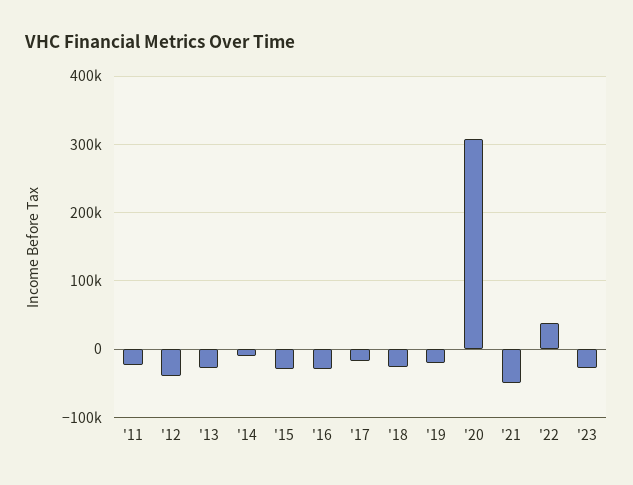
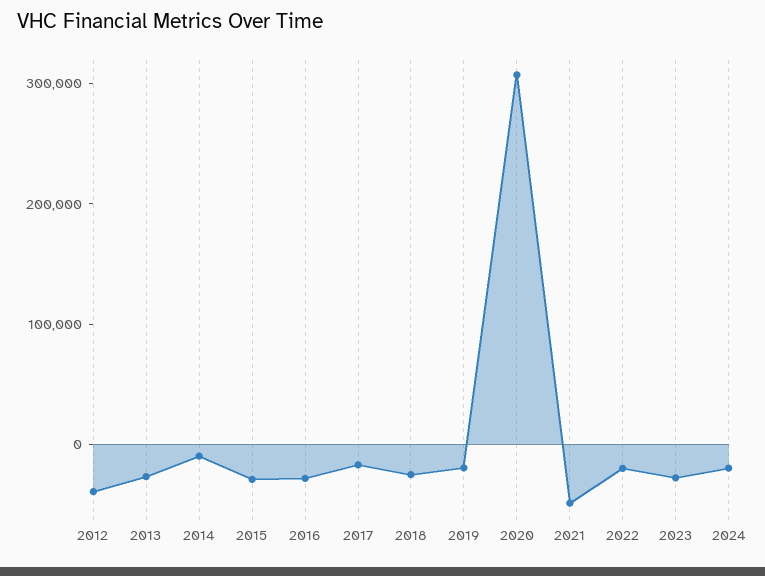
'11: -20000 -> none
'22: 40000 -> -20000
2024: none -> -20000

